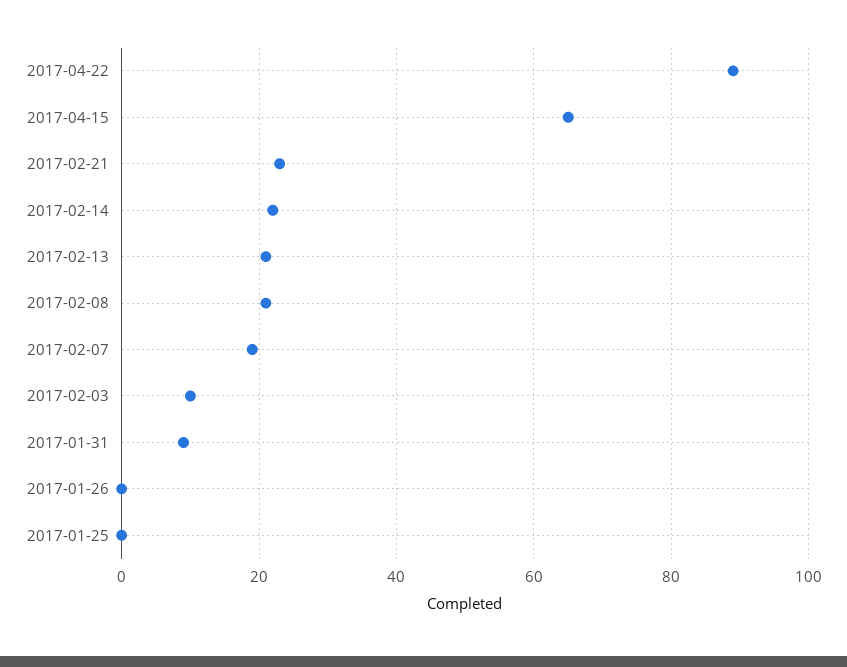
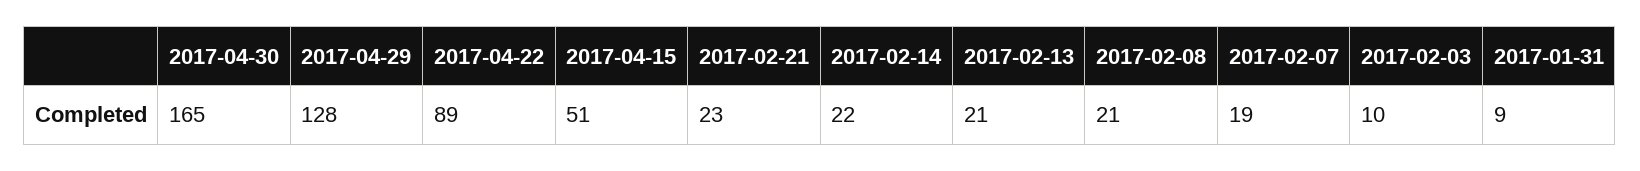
2017-04-15: 65 -> 51
2017-01-26: 0 -> none
2017-01-25: 0 -> none
2017-04-30: none -> 165
2017-04-29: none -> 128

